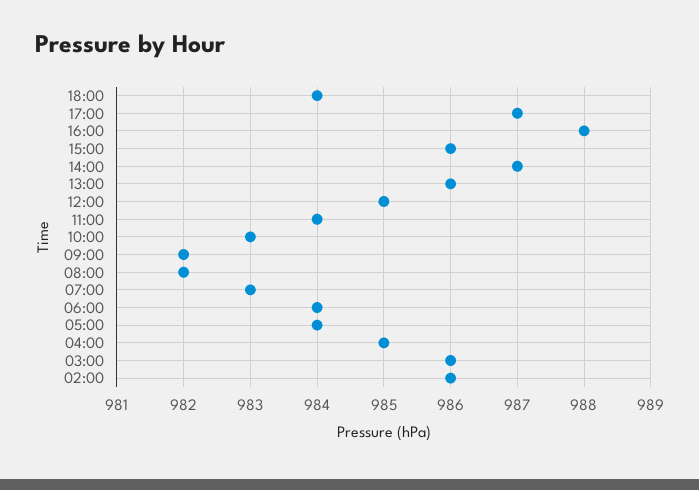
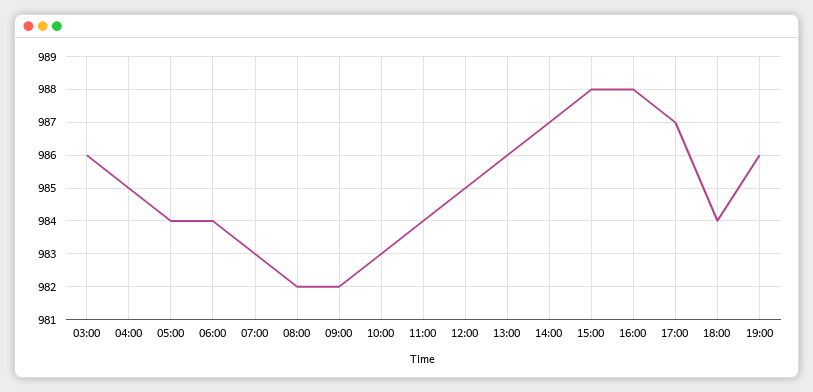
15:00: 986 -> 988
02:00: 986 -> none
19:00: none -> 986

